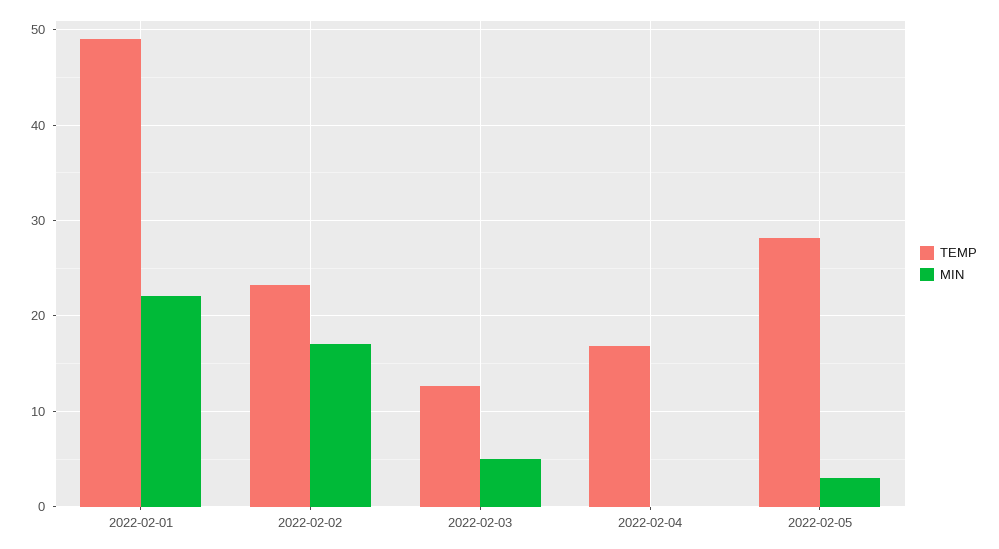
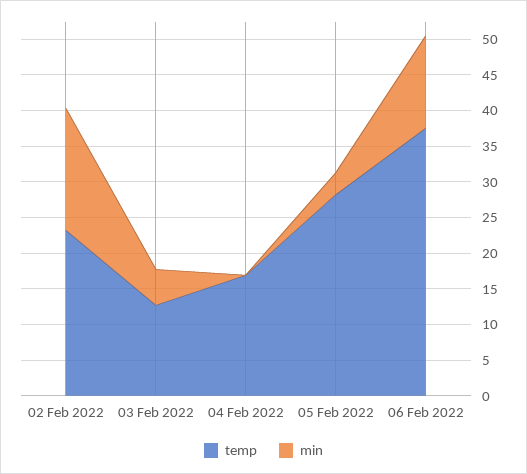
TEMP, 2022-02-01: 49 -> none
MIN, 2022-02-01: 22 -> none
TEMP, 06 Feb 2022: none -> 37.5
MIN, 06 Feb 2022: none -> 12.5

